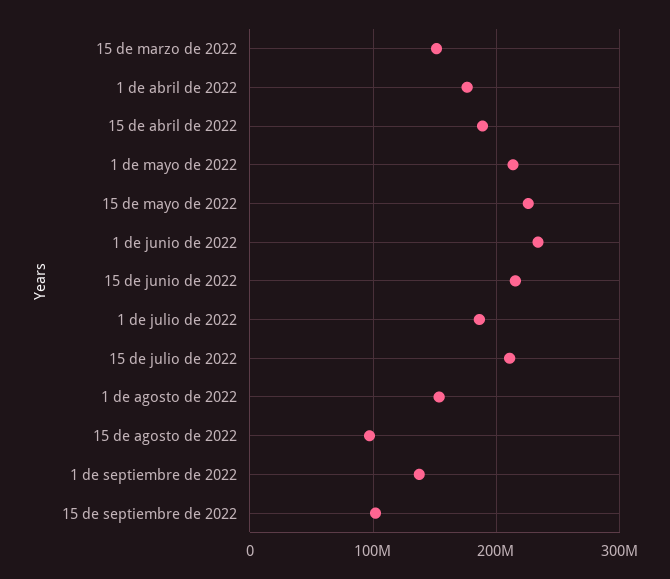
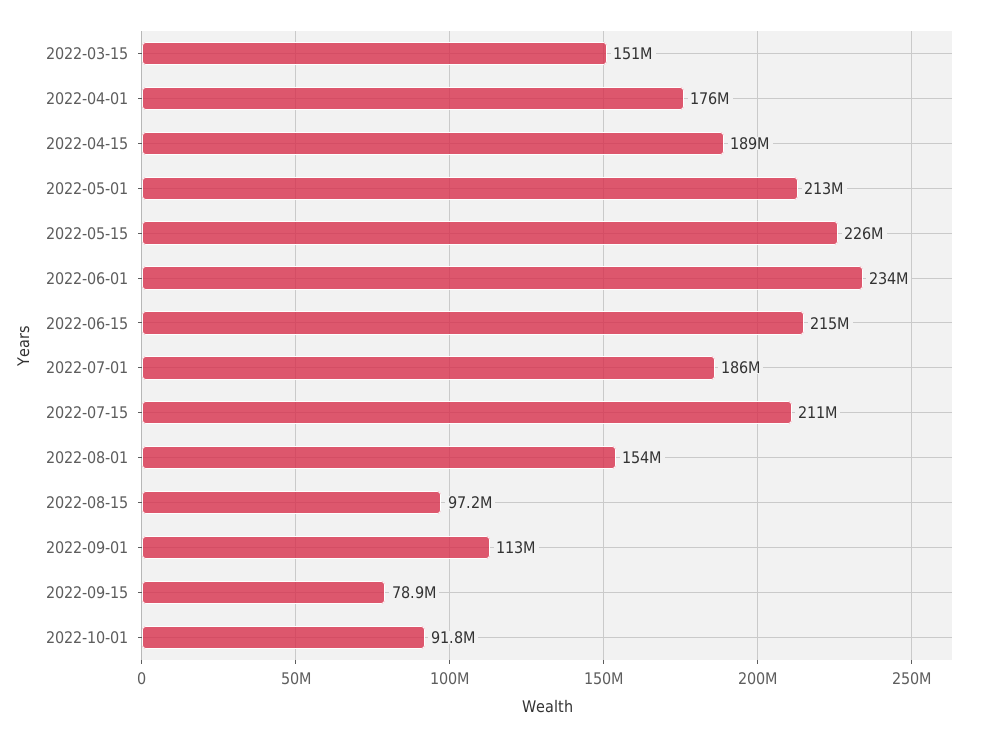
1 de septiembre de 2022: 140000000 -> 113000000
15 de septiembre de 2022: 100000000 -> 78900000
2022-10-01: none -> 91800000

